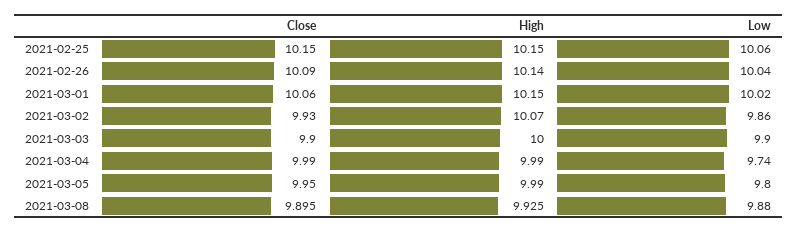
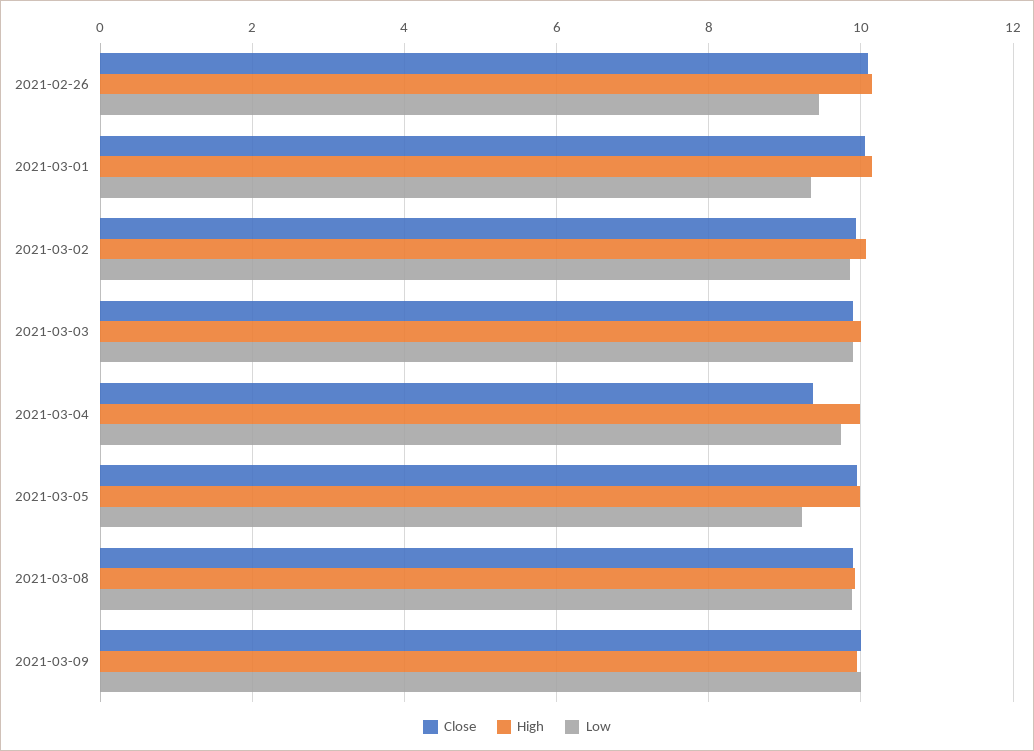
Close, 2021-02-25: 10.15 -> none
High, 2021-02-25: 10.15 -> none
Low, 2021-02-25: 10.06 -> none
Low, 2021-02-26: 10.04 -> 9.4
Low, 2021-03-01: 10.02 -> 9.4
Close, 2021-03-04: 9.99 -> 9.4
Low, 2021-03-05: 9.8 -> 9.2
Close, 2021-03-09: none -> 10
High, 2021-03-09: none -> 10
Low, 2021-03-09: none -> 10

